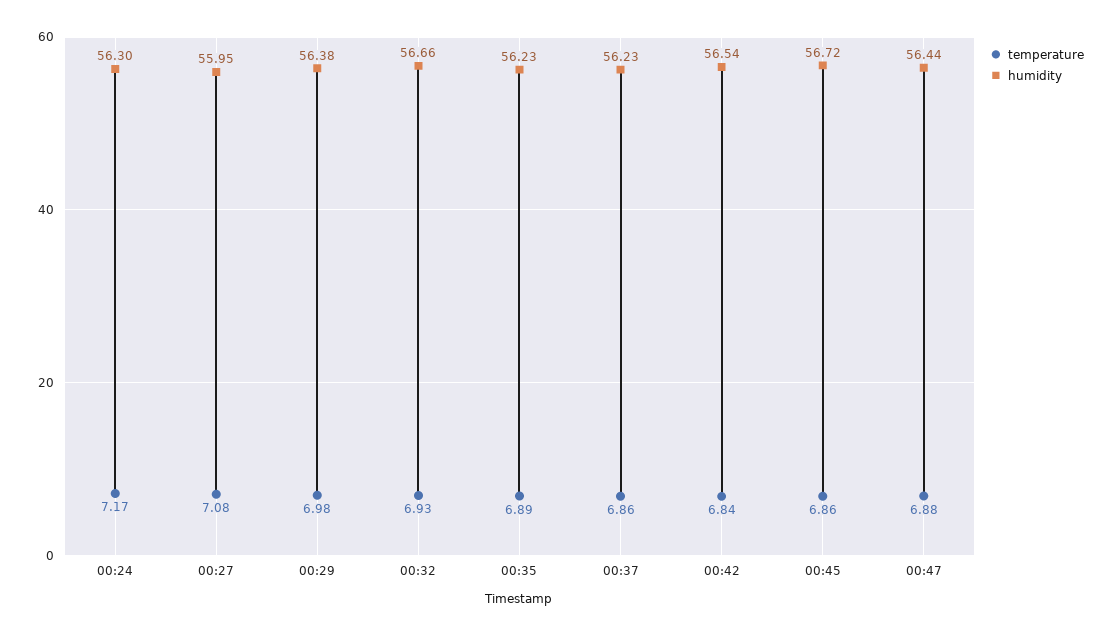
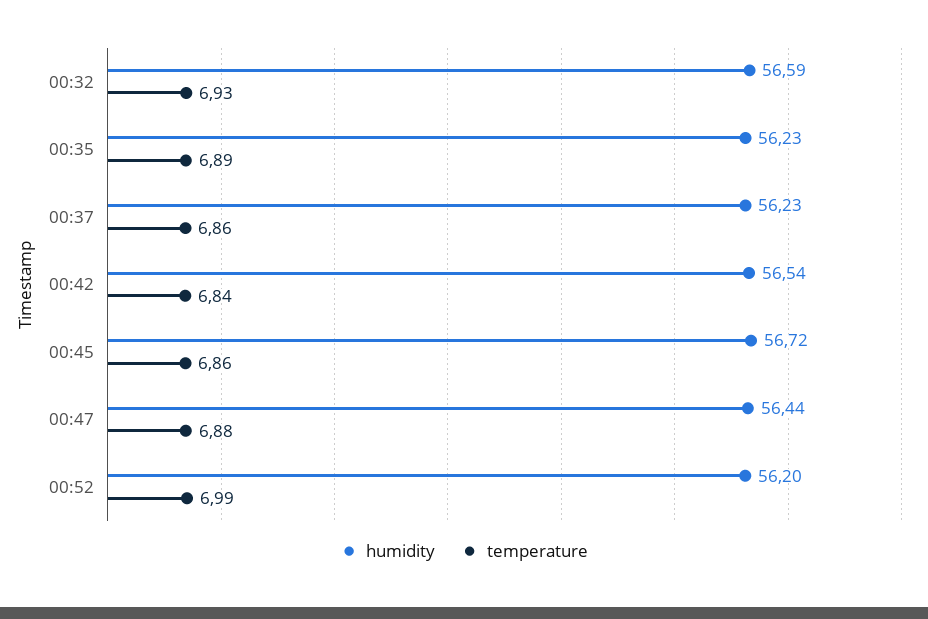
temperature, 00:24: 7.17 -> none
humidity, 00:24: 56.3 -> none
temperature, 00:27: 7.08 -> none
humidity, 00:27: 55.95 -> none
temperature, 00:29: 6.98 -> none
humidity, 00:29: 56.38 -> none
humidity, 00:32: 56.66 -> 56.59
humidity, 00:52: none -> 56.2
temperature, 00:52: none -> 6.99

